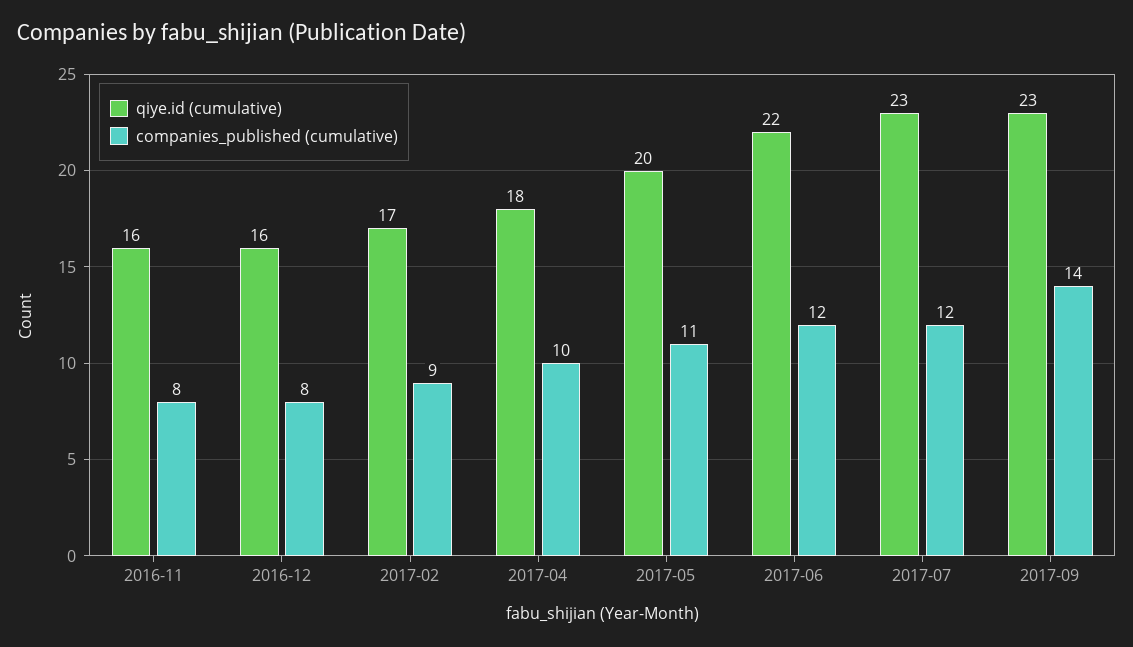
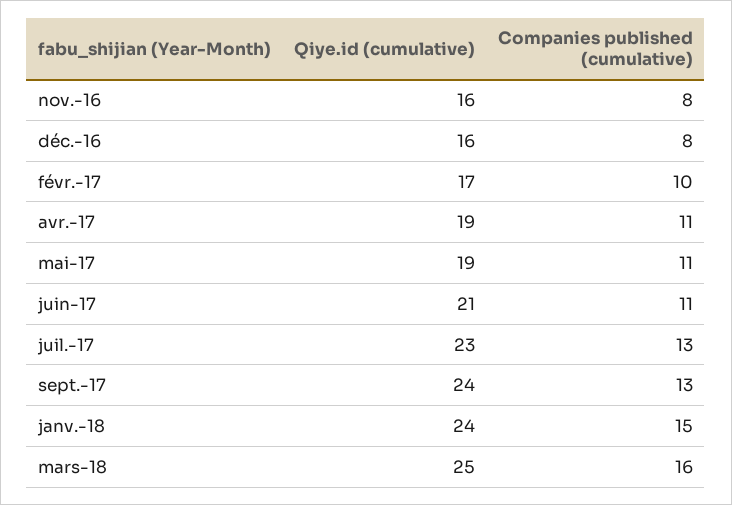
companies_published (cumulative), 2017-02: 9 -> 10
qiye.id (cumulative), 2017-04: 18 -> 19
companies_published (cumulative), 2017-04: 10 -> 11
qiye.id (cumulative), 2017-05: 20 -> 19
qiye.id (cumulative), 2017-06: 22 -> 21
companies_published (cumulative), 2017-06: 12 -> 11
companies_published (cumulative), 2017-07: 12 -> 13
qiye.id (cumulative), 2017-09: 23 -> 24
companies_published (cumulative), 2017-09: 14 -> 13
qiye.id (cumulative), janv.-18: none -> 24
companies_published (cumulative), janv.-18: none -> 15
qiye.id (cumulative), mars-18: none -> 25
companies_published (cumulative), mars-18: none -> 16

